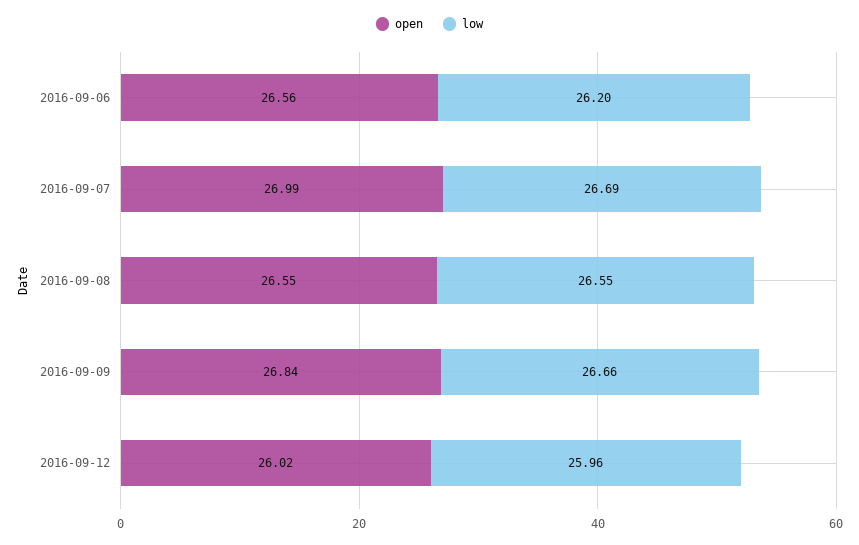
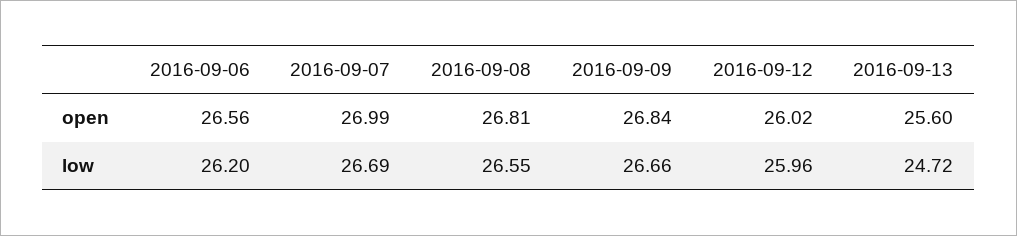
open, 2016-09-08: 26.55 -> 26.81
open, 2016-09-13: none -> 25.6
low, 2016-09-13: none -> 24.72

